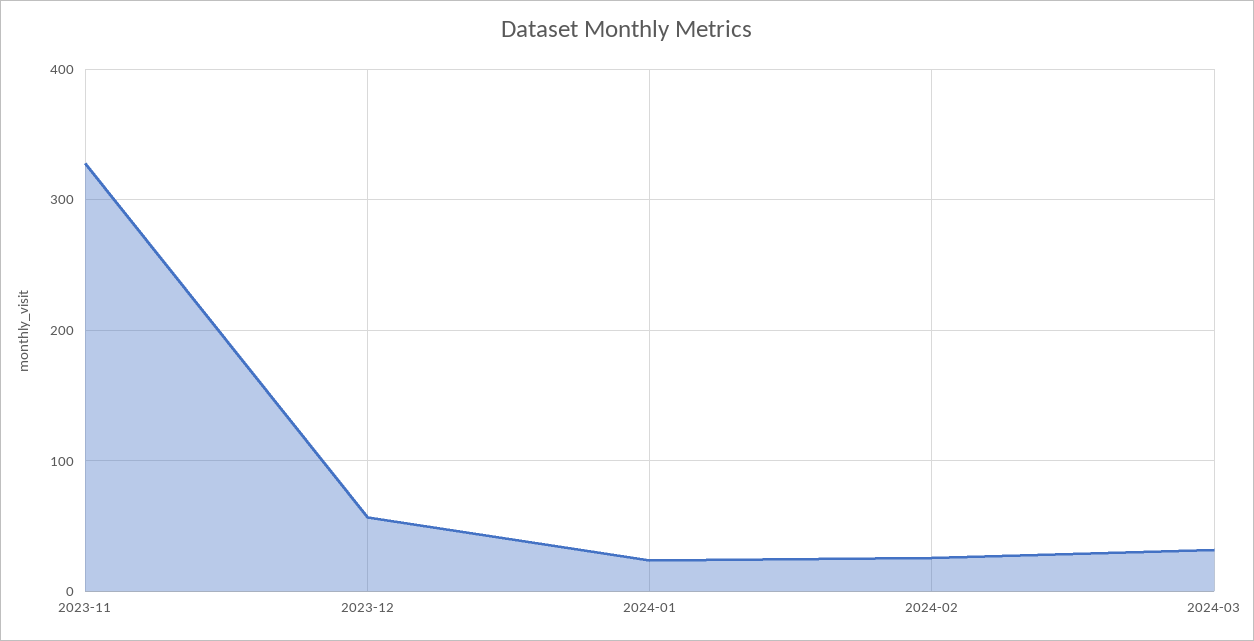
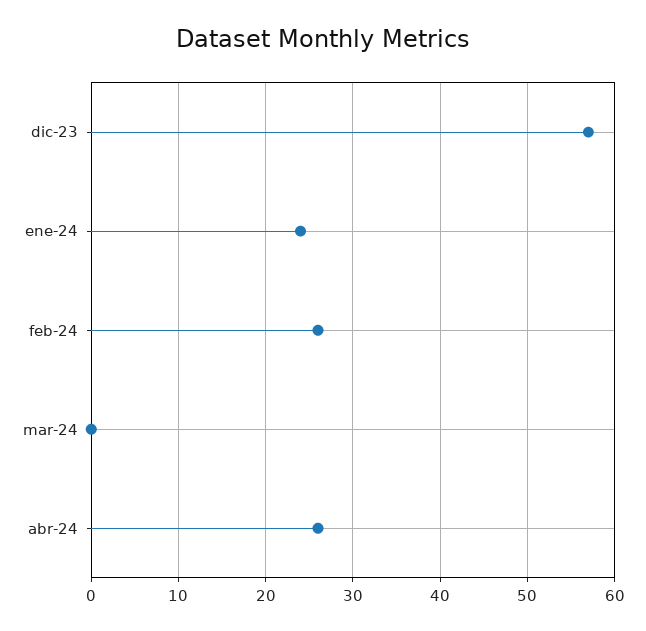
2023-11: 330 -> none
2024-03: 30 -> 0
abr-24: none -> 26

